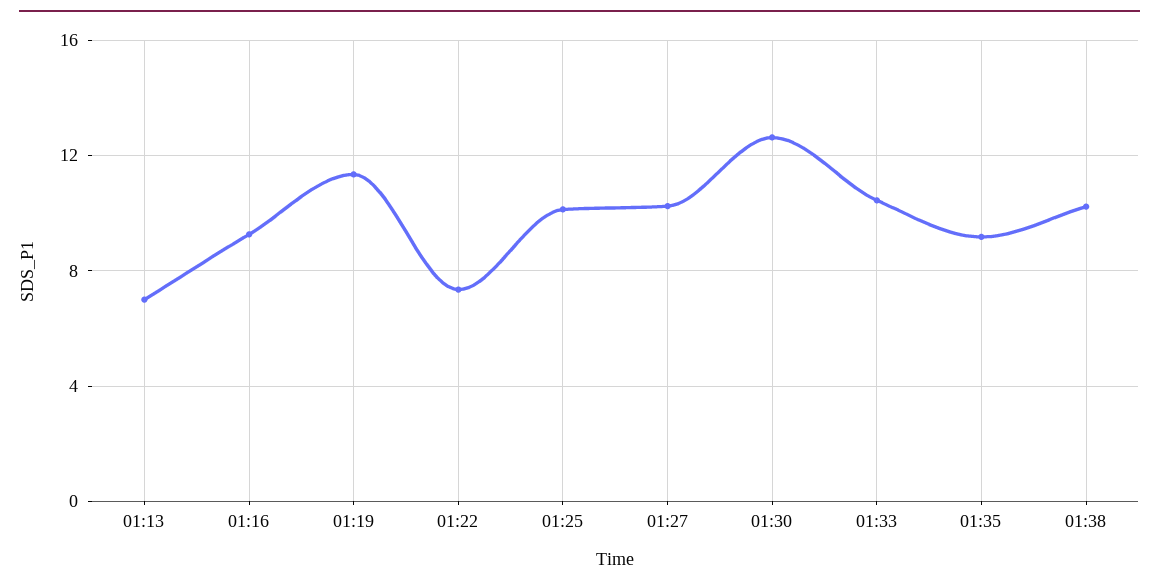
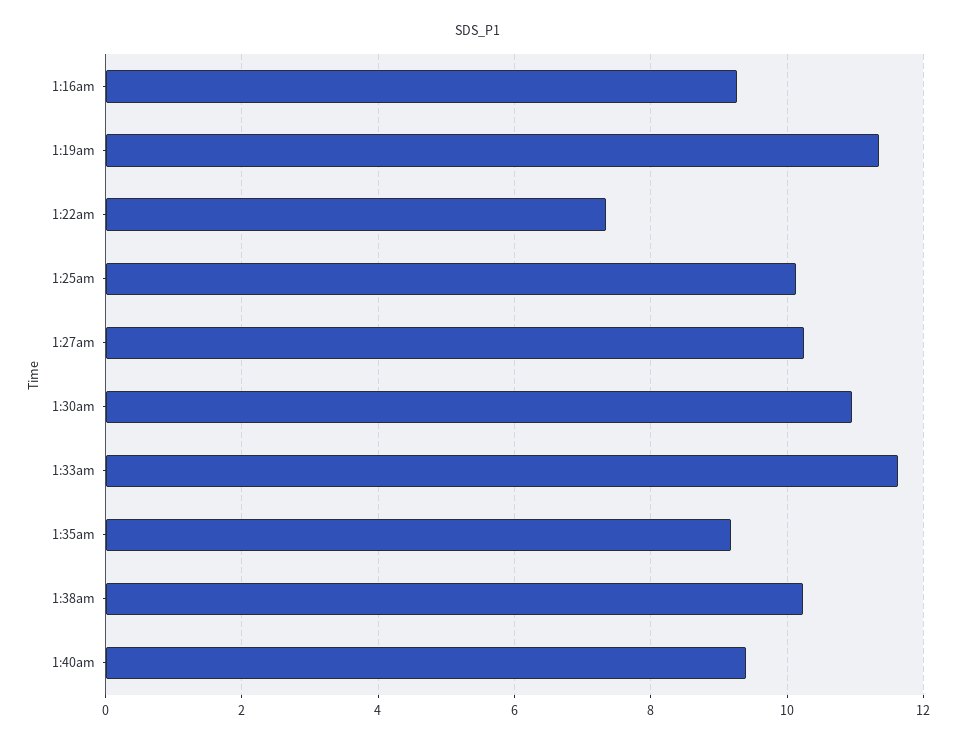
01:13: 7 -> none
01:30: 12.5 -> 11
01:33: 10.5 -> 11.6
1:40am: none -> 9.4

